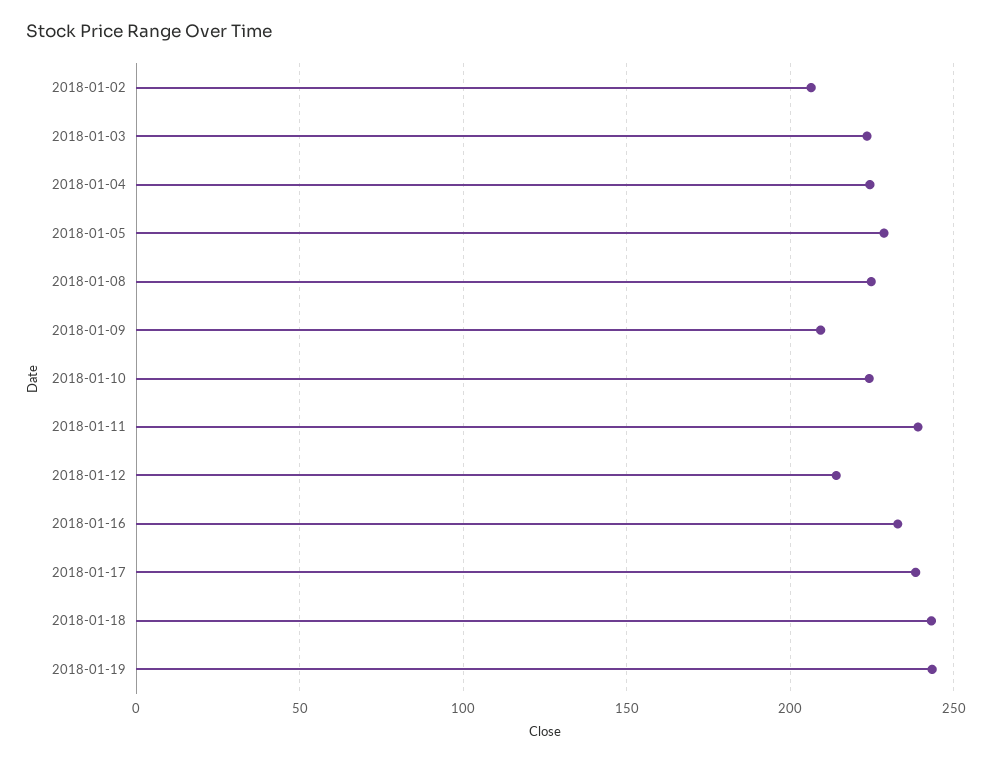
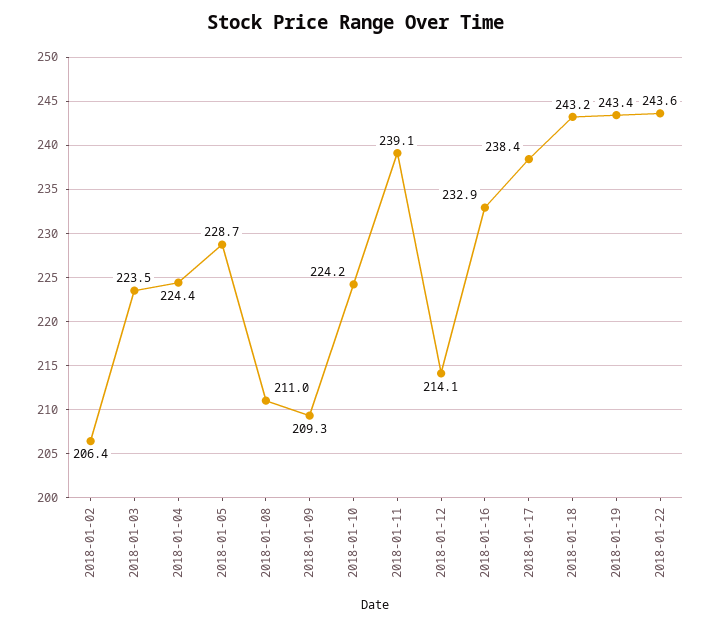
2018-01-08: 225 -> 211
2018-01-22: none -> 243.6

